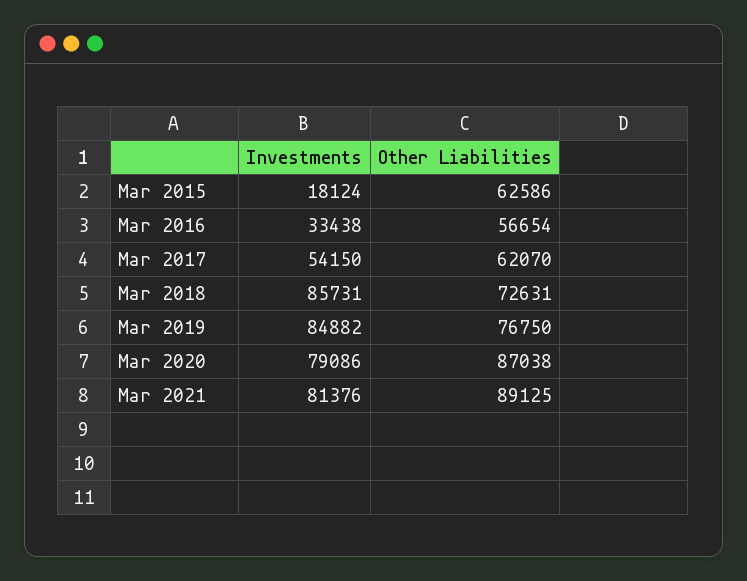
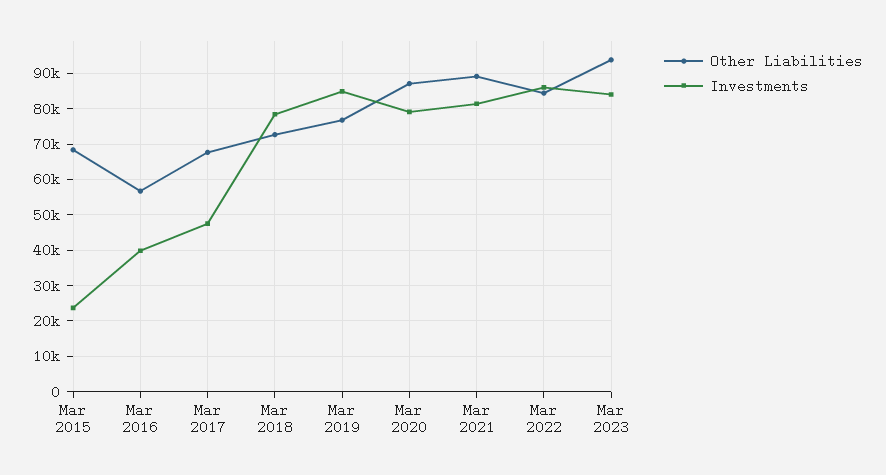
Investments, Mar 2015: 18124 -> 24000
Other Liabilities, Mar 2015: 62586 -> 68000
Investments, Mar 2016: 33438 -> 40000
Investments, Mar 2017: 54150 -> 48000
Other Liabilities, Mar 2017: 62070 -> 68000
Investments, Mar 2018: 85731 -> 78000
Other Liabilities, Mar 2022: none -> 84000
Investments, Mar 2022: none -> 86000
Other Liabilities, Mar 2023: none -> 94000
Investments, Mar 2023: none -> 84000

